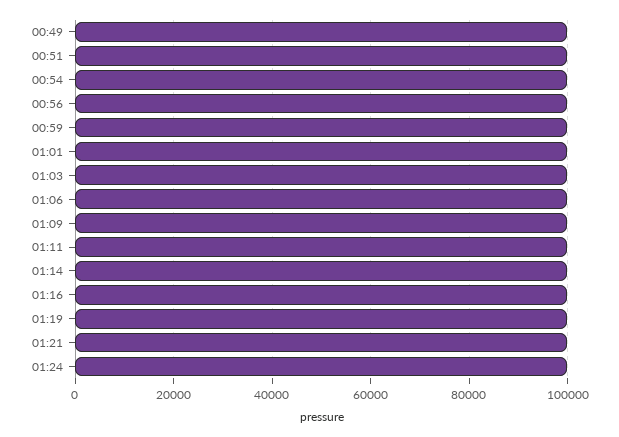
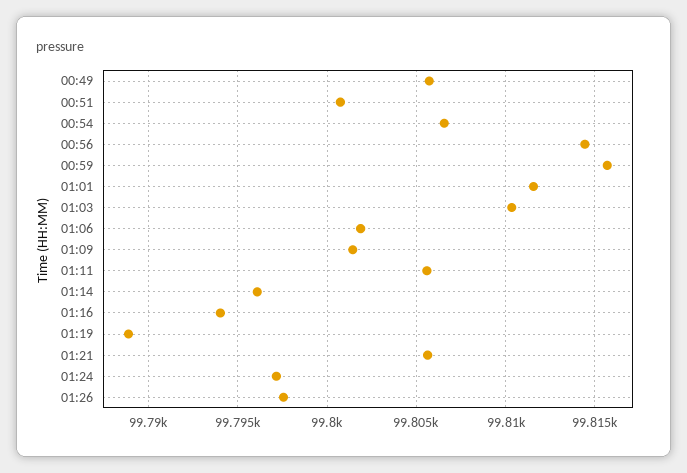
01:26: none -> 99797.5

